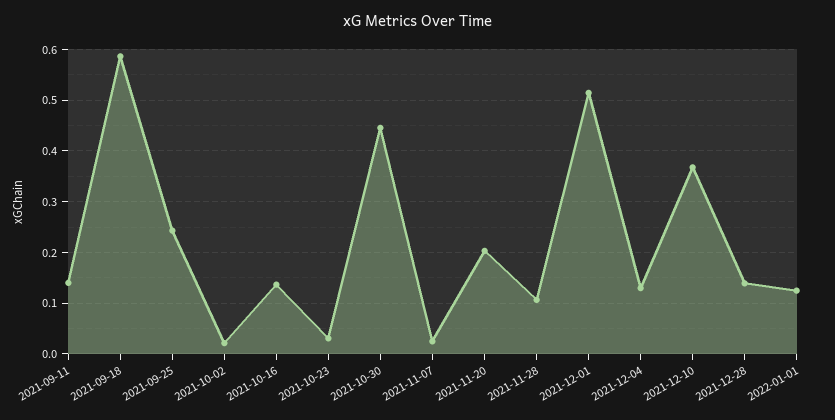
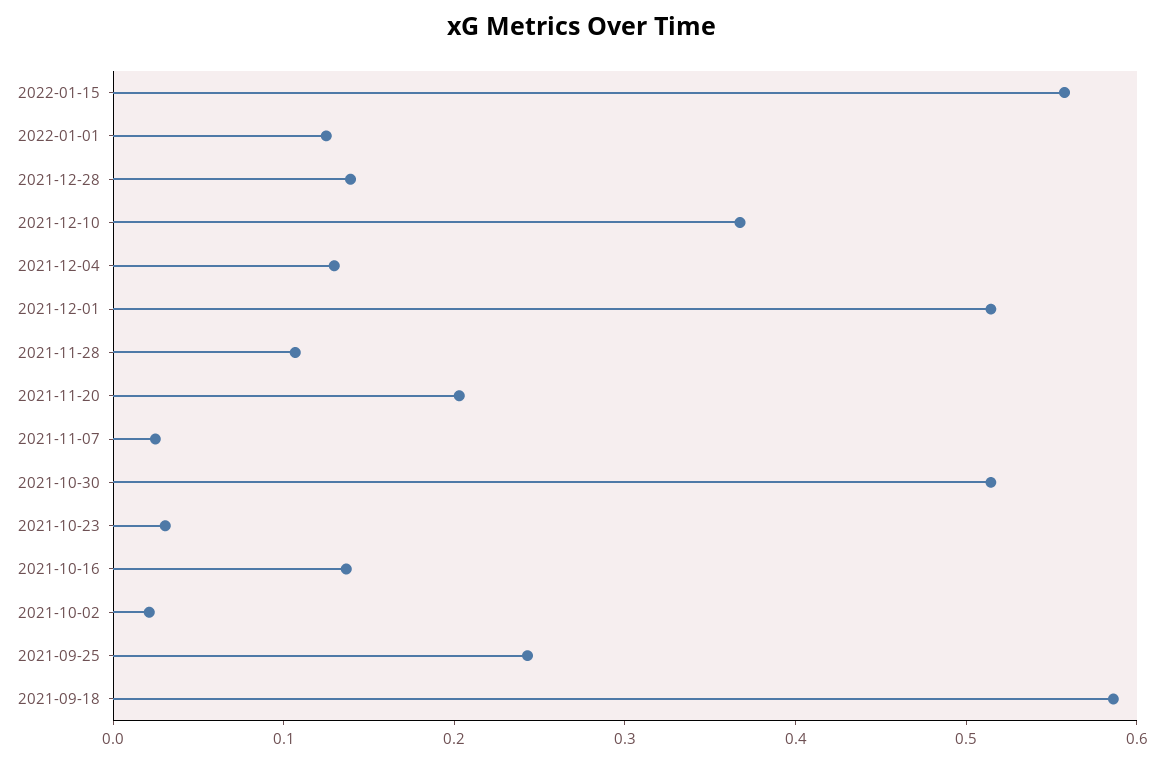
2021-09-11: 0.14 -> none
2021-10-30: 0.44 -> 0.52
2022-01-15: none -> 0.56

